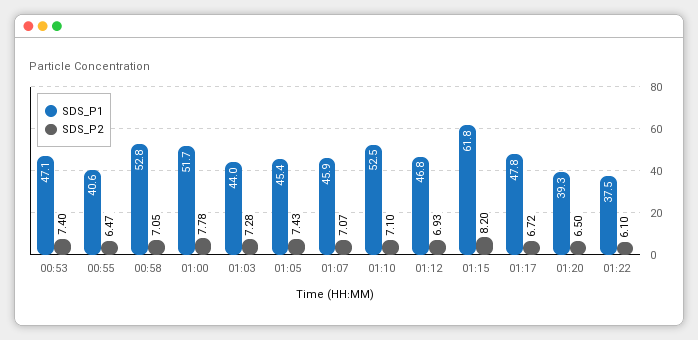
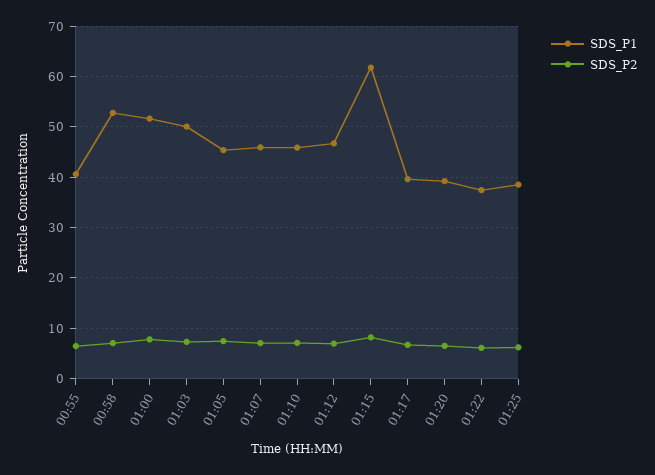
SDS_P1, 00:53: 47.1 -> none
SDS_P2, 00:53: 7.4 -> none
SDS_P1, 01:03: 44 -> 50
SDS_P1, 01:10: 52.5 -> 46
SDS_P1, 01:17: 47.8 -> 40
SDS_P1, 01:25: none -> 38
SDS_P2, 01:25: none -> 6

